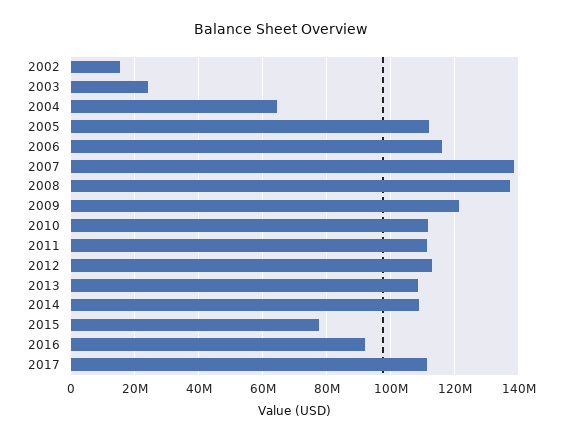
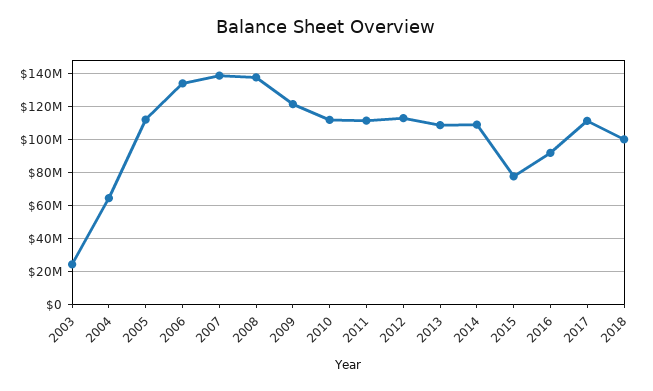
2002: 16000000 -> none
2006: 116000000 -> 135000000
2018: none -> 100000000

